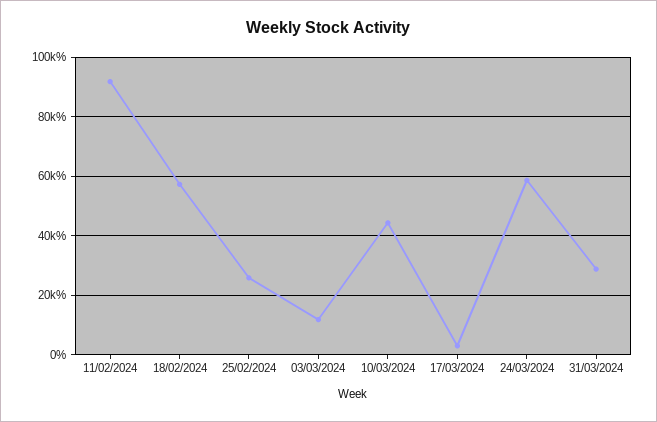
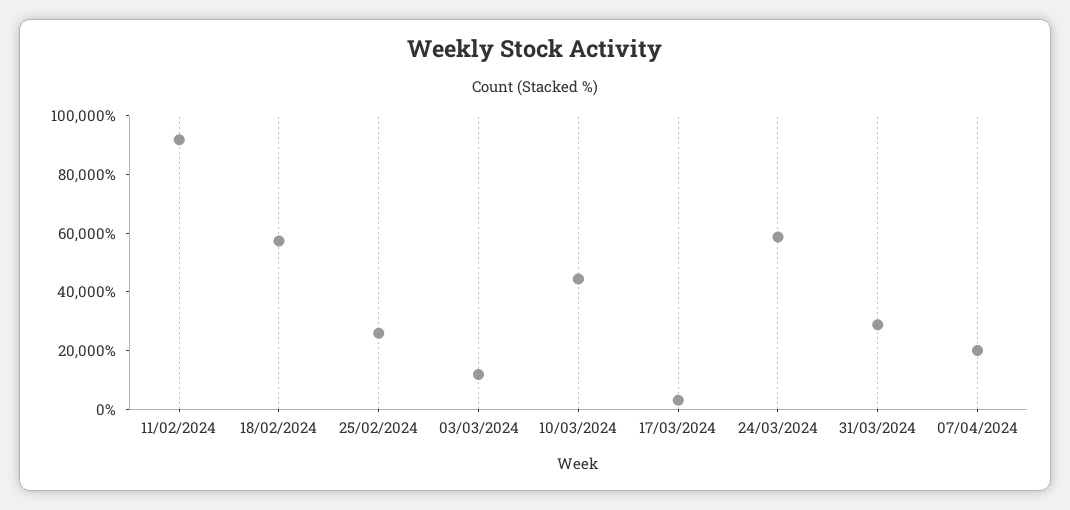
07/04/2024: none -> 20000

